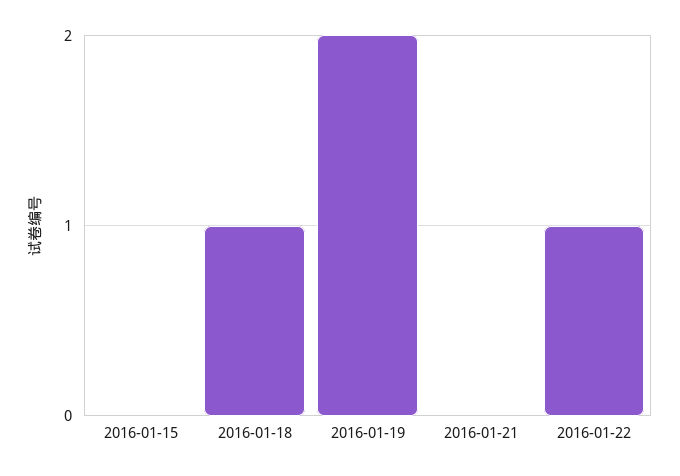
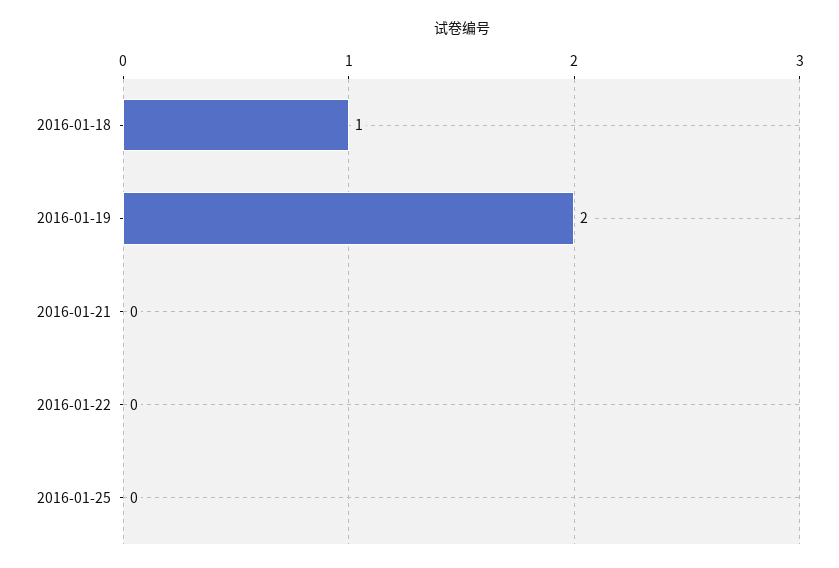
2016-01-15: 0 -> none
2016-01-22: 1 -> 0
2016-01-25: none -> 0

